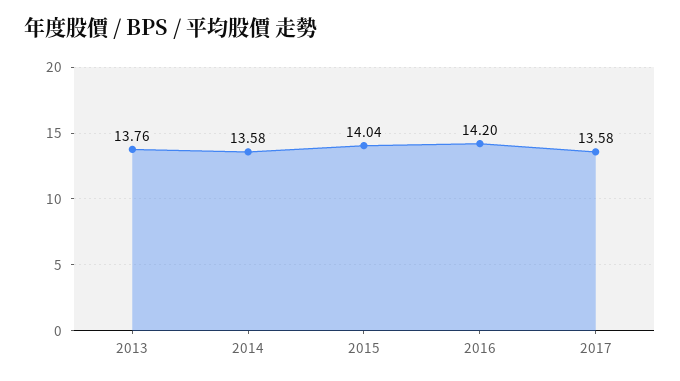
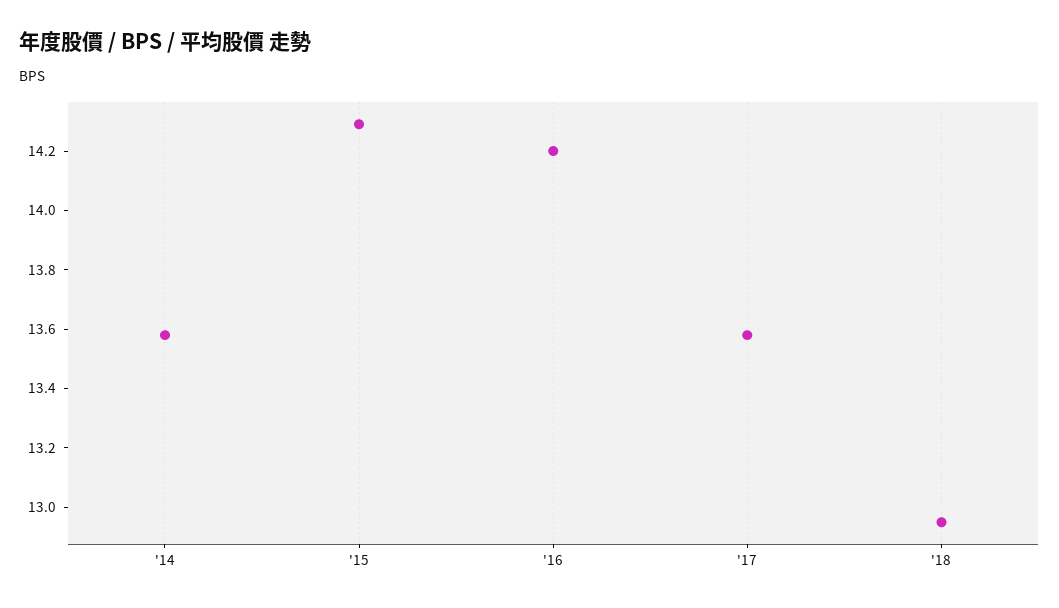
2013: 13.76 -> none
2015: 14.04 -> 14.3
'18: none -> 12.95

